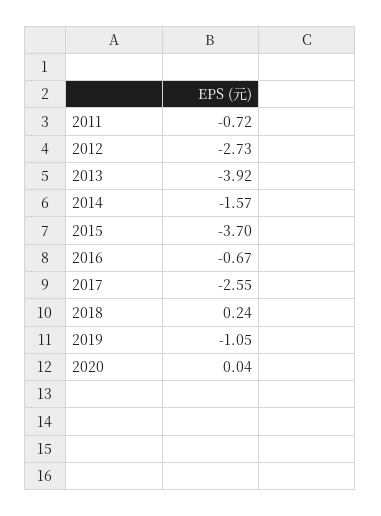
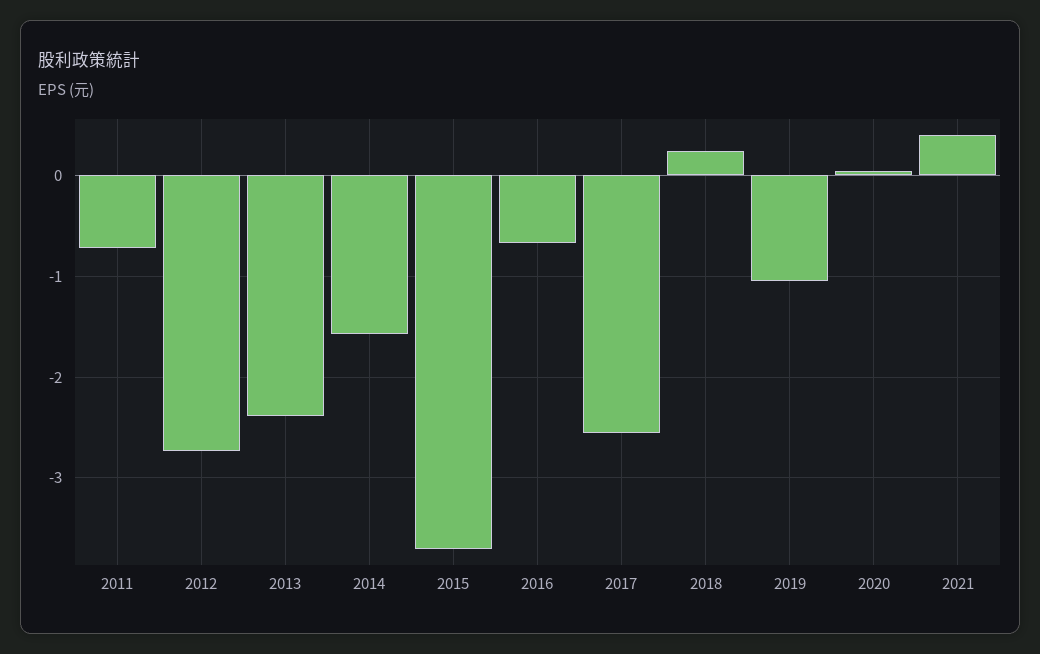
2013: -3.92 -> -2.4
2021: none -> 0.4

